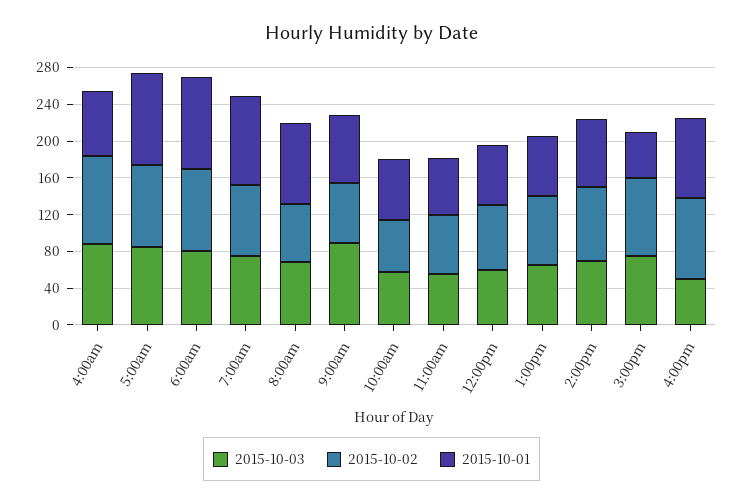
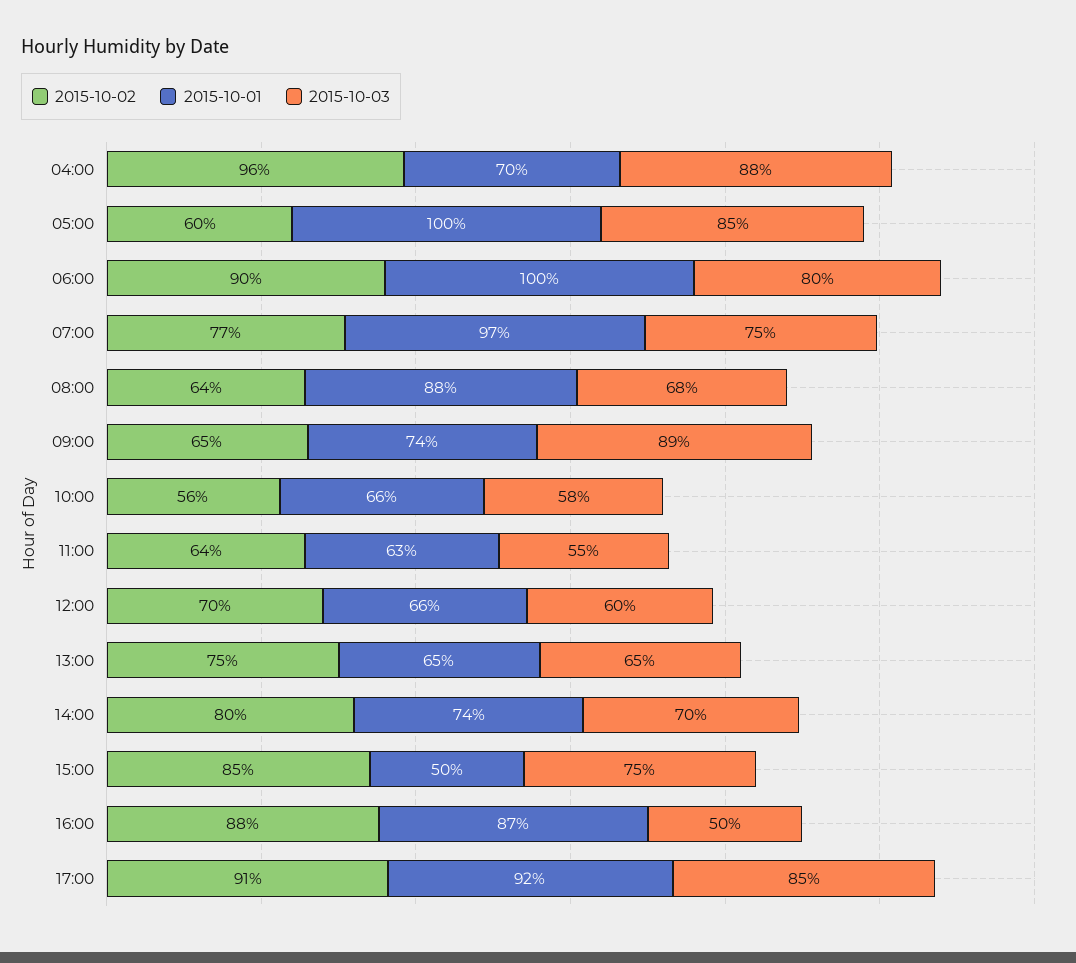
2015-10-02, 5:00am: 90 -> 60
2015-10-02, 17:00: none -> 91
2015-10-01, 17:00: none -> 92
2015-10-03, 17:00: none -> 85

